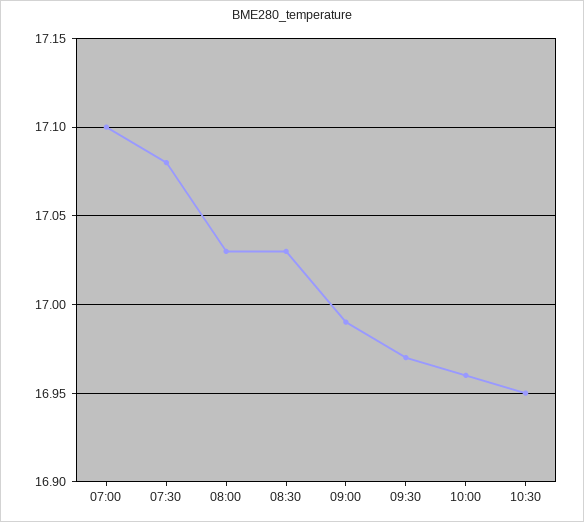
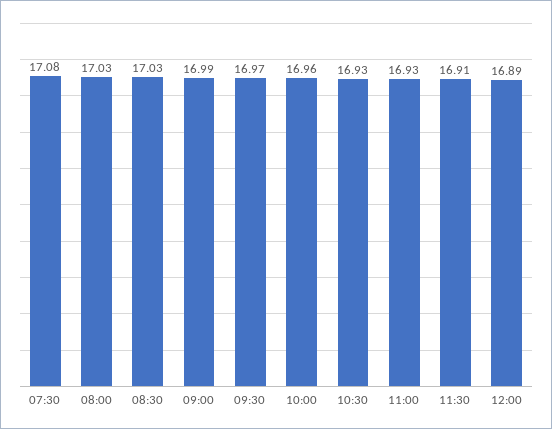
07:00: 17.1 -> none
10:30: 16.95 -> 16.93
11:00: none -> 16.93
11:30: none -> 16.91
12:00: none -> 16.89

